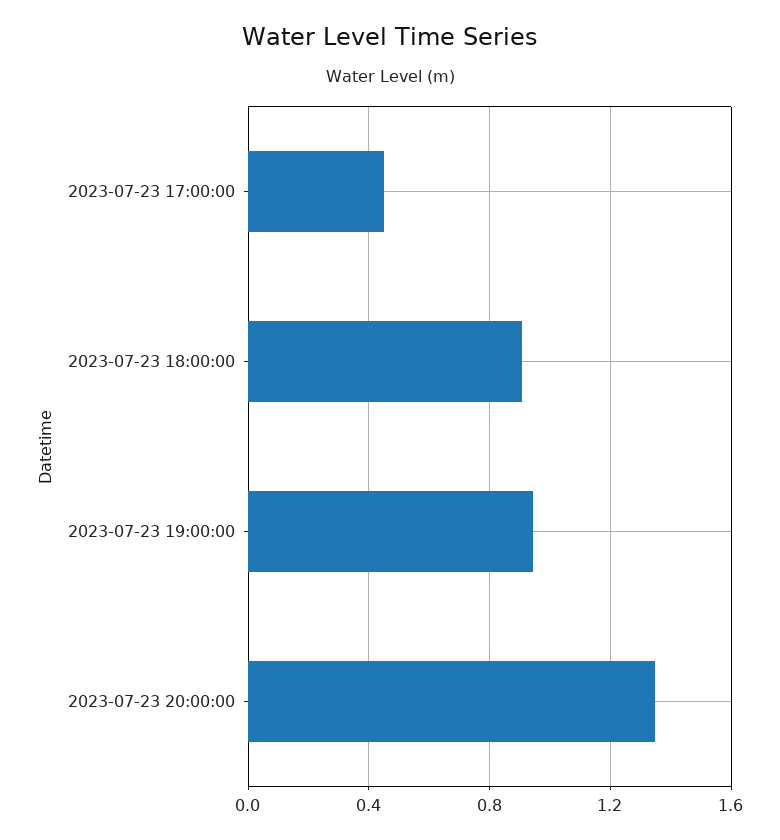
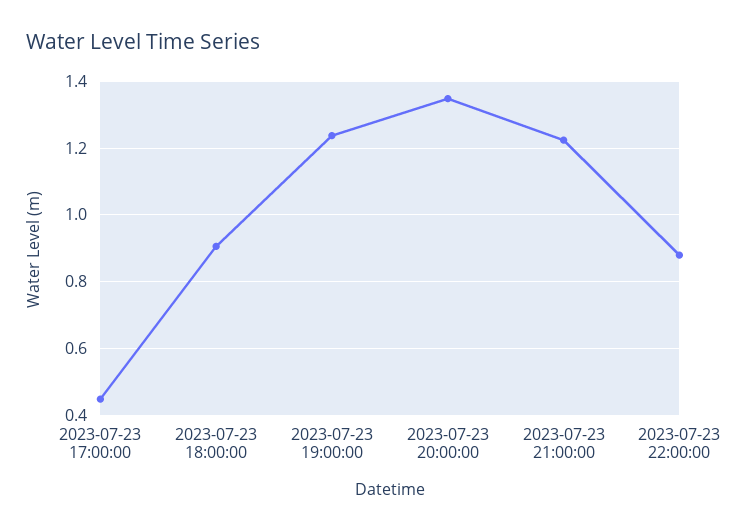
2023-07-23 19:00:00: 0.95 -> 1.24
2023-07-23 21:00:00: none -> 1.22
2023-07-23 22:00:00: none -> 0.88

